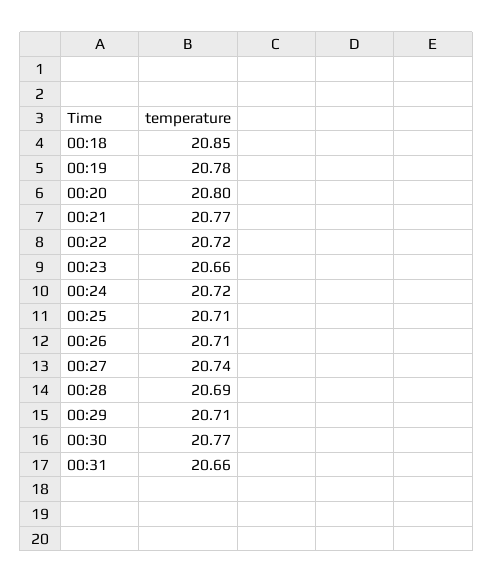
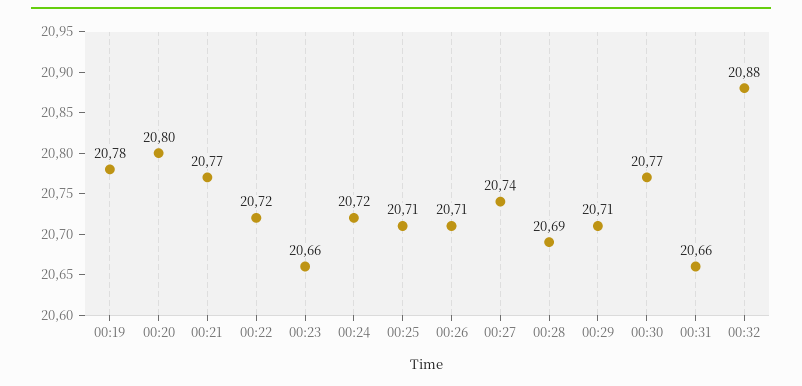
00:18: 20.85 -> none
00:32: none -> 20.88

